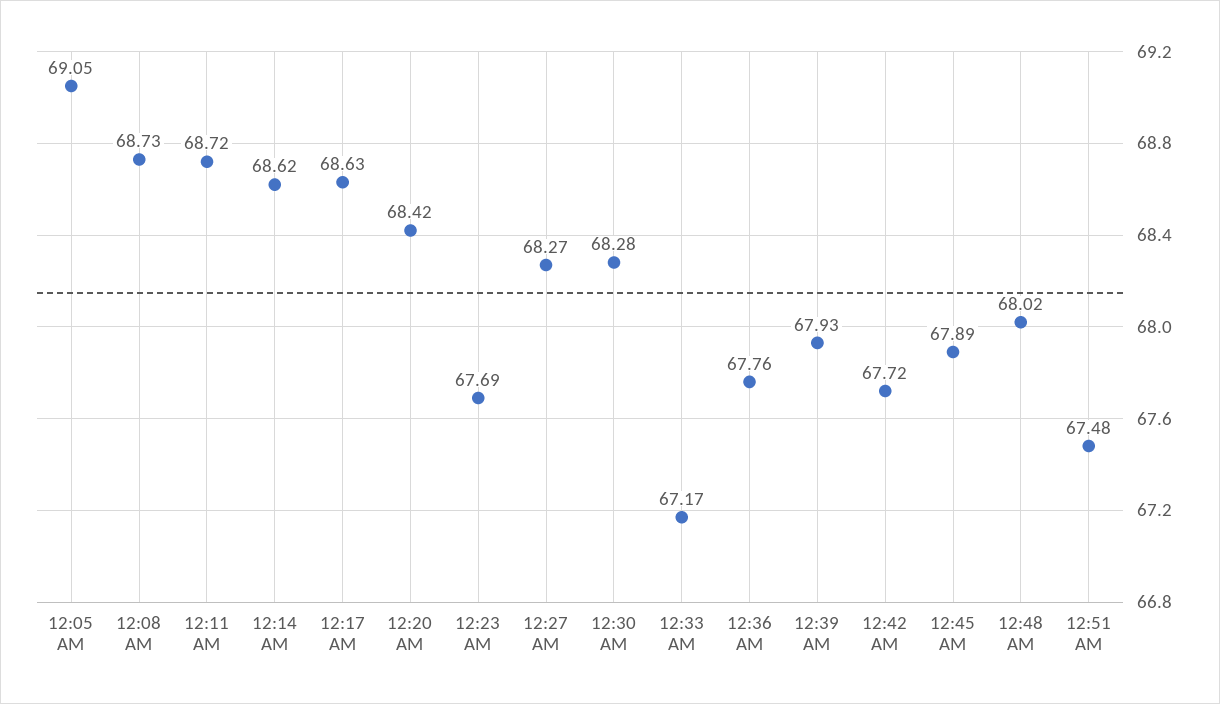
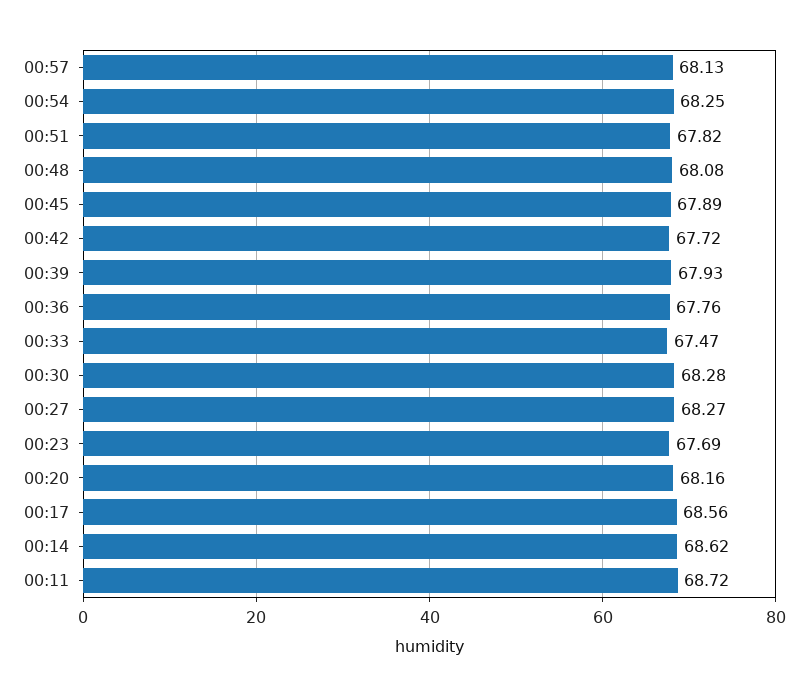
12:05 AM: 69.05 -> none
12:08 AM: 68.73 -> none
12:17 AM: 68.63 -> 68.56
12:20 AM: 68.42 -> 68.16
12:33 AM: 67.17 -> 67.47
12:48 AM: 68.02 -> 68.08
12:51 AM: 67.48 -> 67.82
00:57: none -> 68.13
00:54: none -> 68.25

